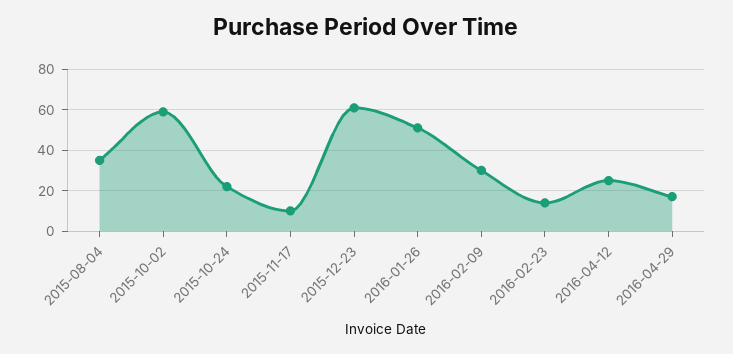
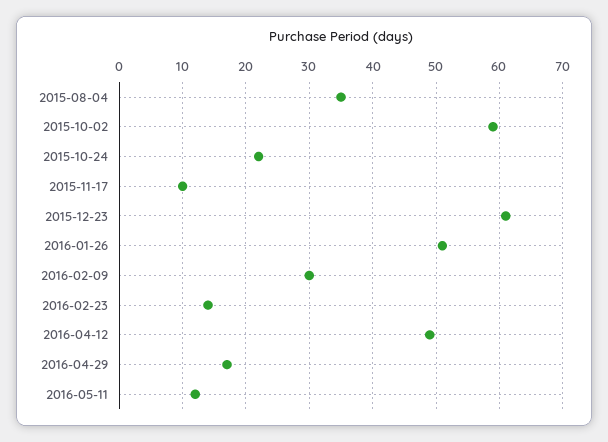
2016-04-12: 25 -> 49
2016-05-11: none -> 12

